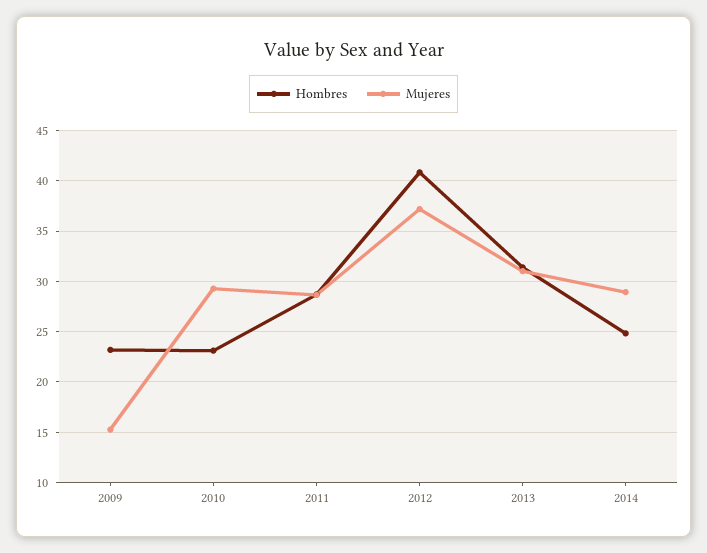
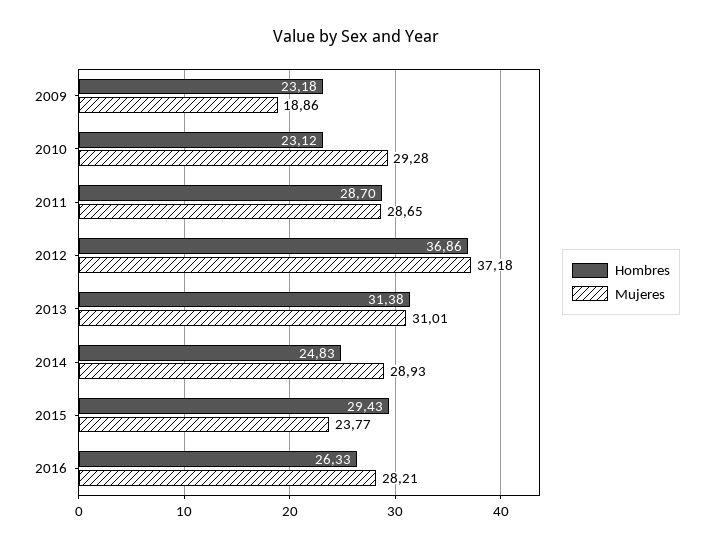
Mujeres, 2009: 15 -> 18.86
Hombres, 2012: 41 -> 36.86
Hombres, 2015: none -> 29.43
Mujeres, 2015: none -> 23.77
Hombres, 2016: none -> 26.33
Mujeres, 2016: none -> 28.21

